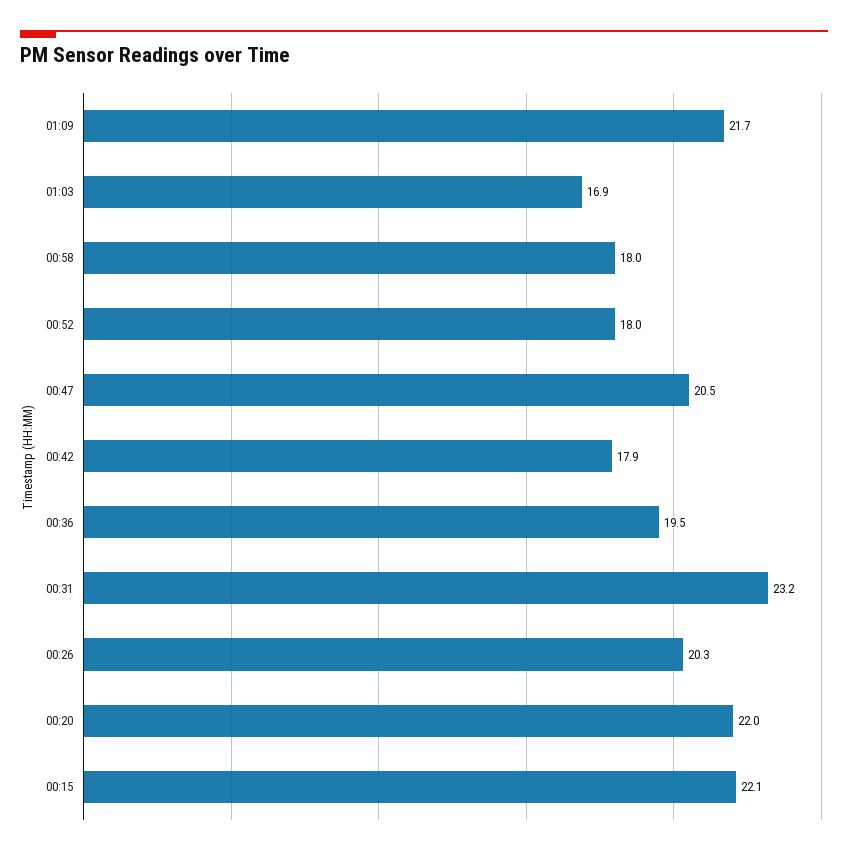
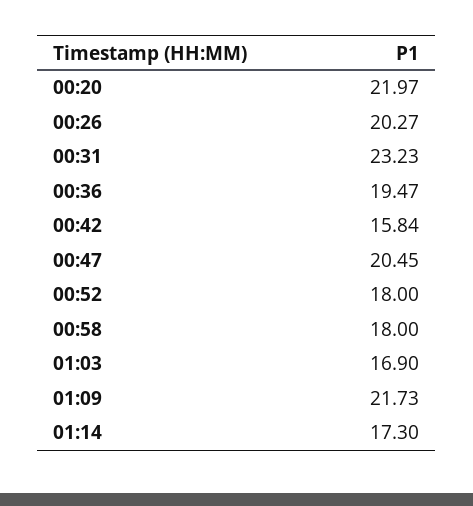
00:42: 17.9 -> 15.84
00:15: 22.1 -> none
01:14: none -> 17.3

